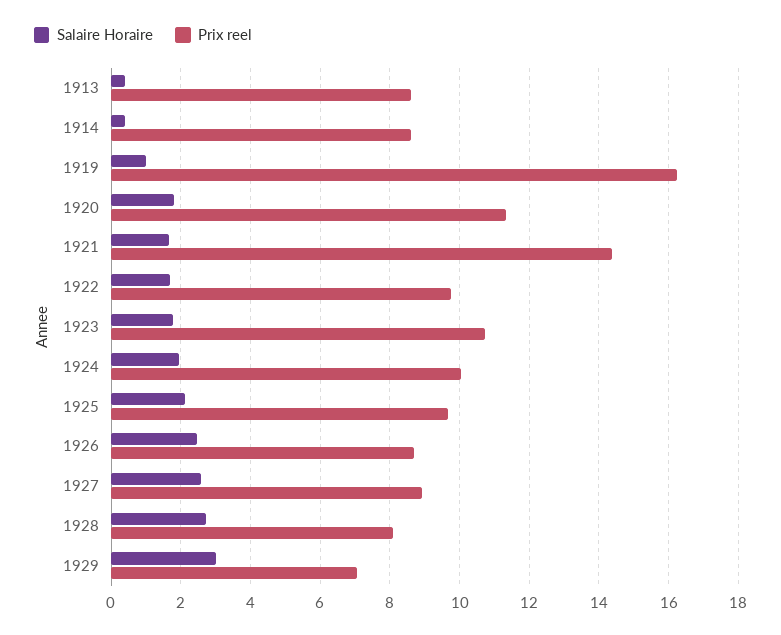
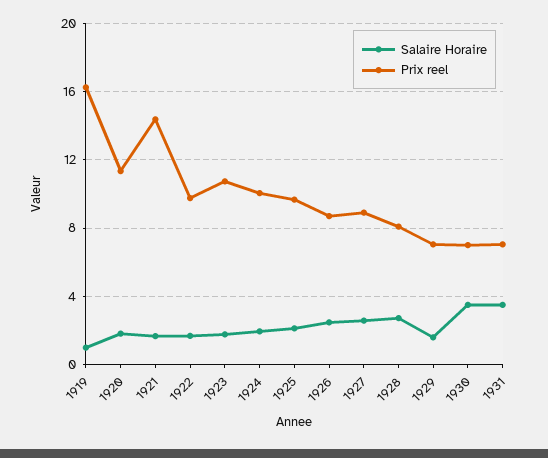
Salaire Horaire, 1913: 0.4 -> none
Prix reel, 1913: 8.6 -> none
Salaire Horaire, 1914: 0.4 -> none
Prix reel, 1914: 8.6 -> none
Salaire Horaire, 1929: 3 -> 1.5
Salaire Horaire, 1930: none -> 3.5
Prix reel, 1930: none -> 7
Salaire Horaire, 1931: none -> 3.5
Prix reel, 1931: none -> 7

